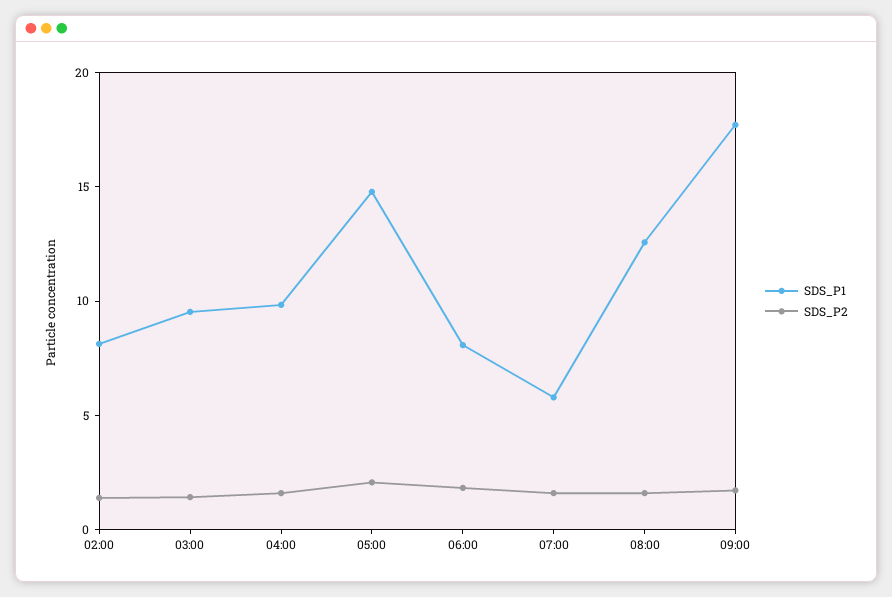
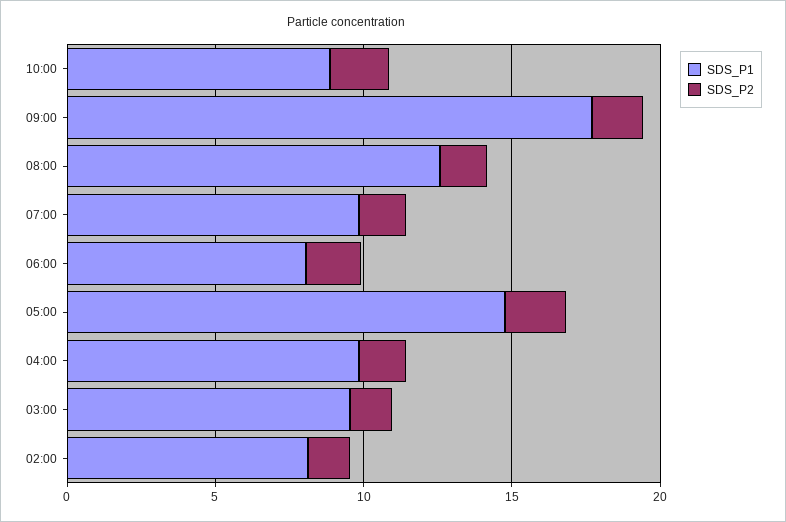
SDS_P1, 07:00: 6 -> 10
SDS_P1, 10:00: none -> 9
SDS_P2, 10:00: none -> 2

